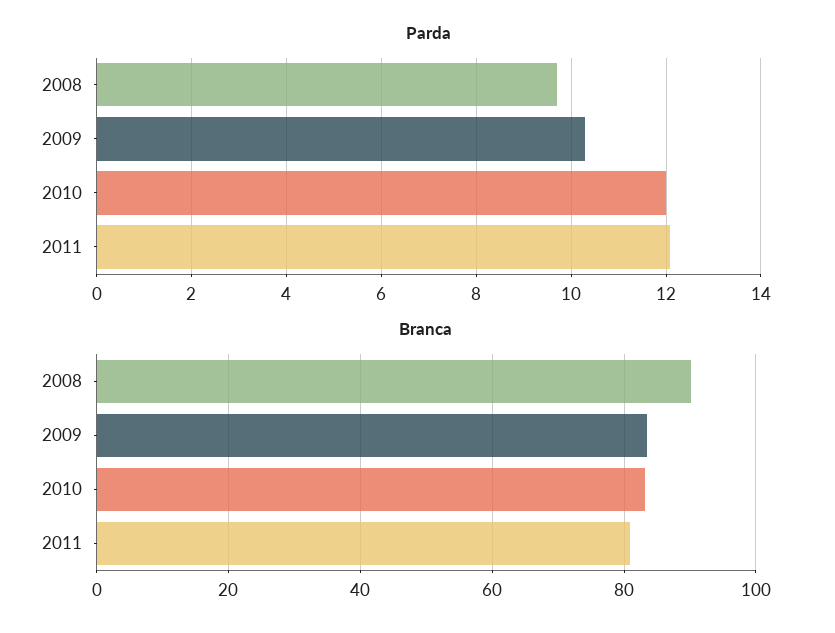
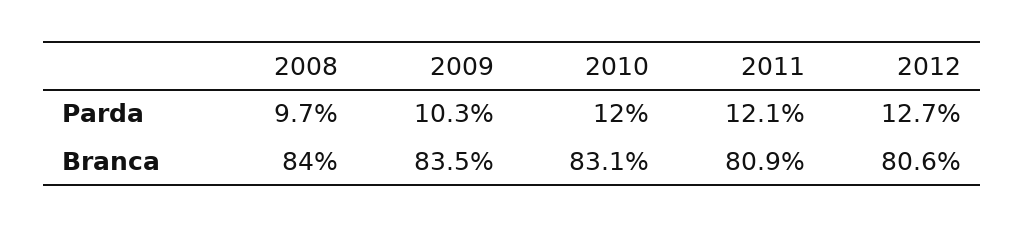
Branca, 2008: 90 -> 84
Parda, 2012: none -> 12.7
Branca, 2012: none -> 80.6

